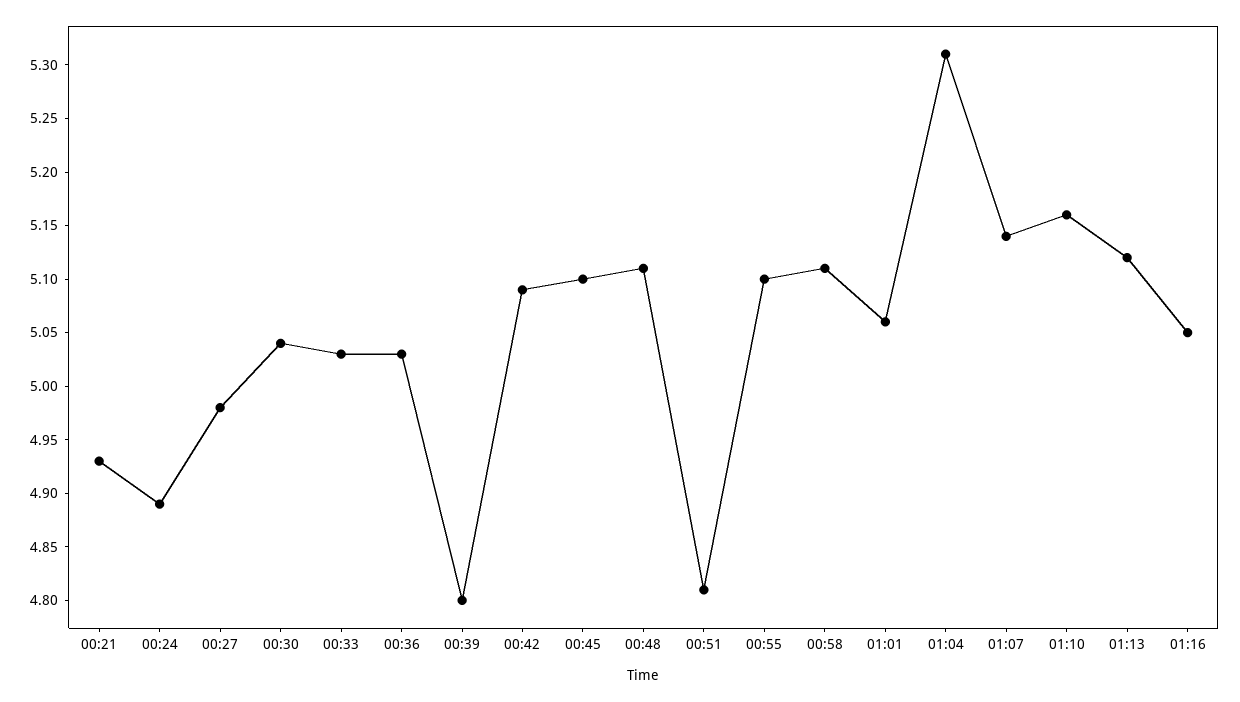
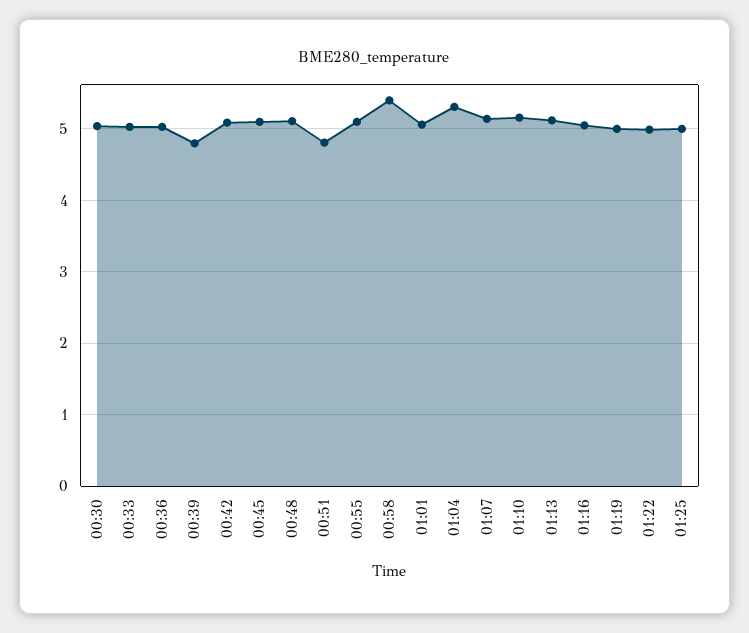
00:21: 4.93 -> none
00:24: 4.89 -> none
00:27: 4.98 -> none
00:58: 5.11 -> 5.4
01:19: none -> 5
01:22: none -> 5
01:25: none -> 5

